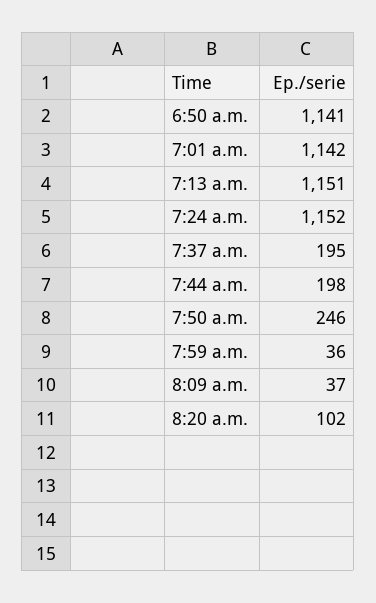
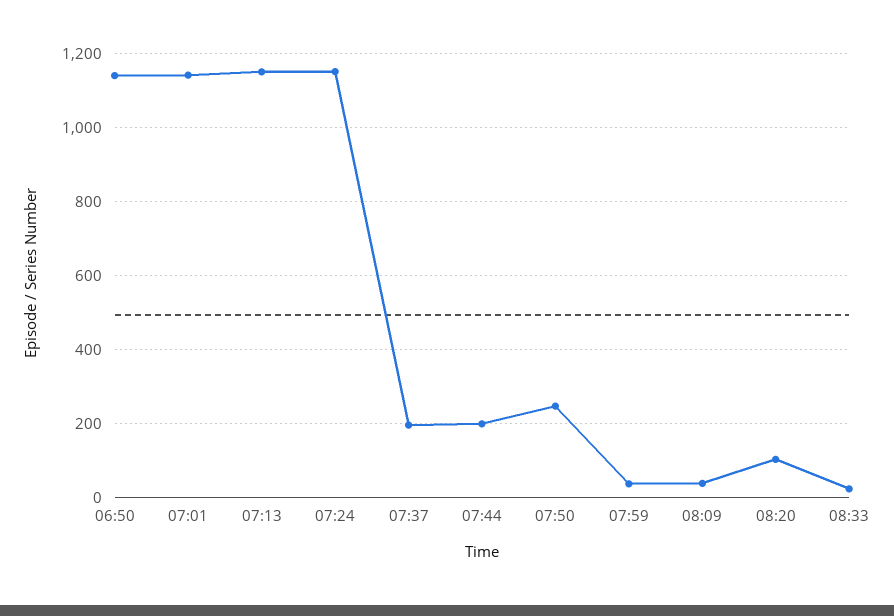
08:33: none -> 20

